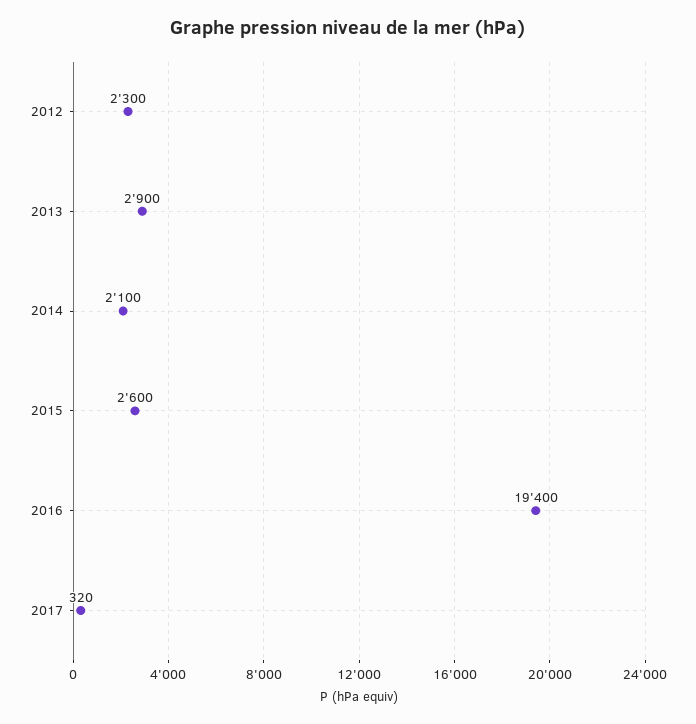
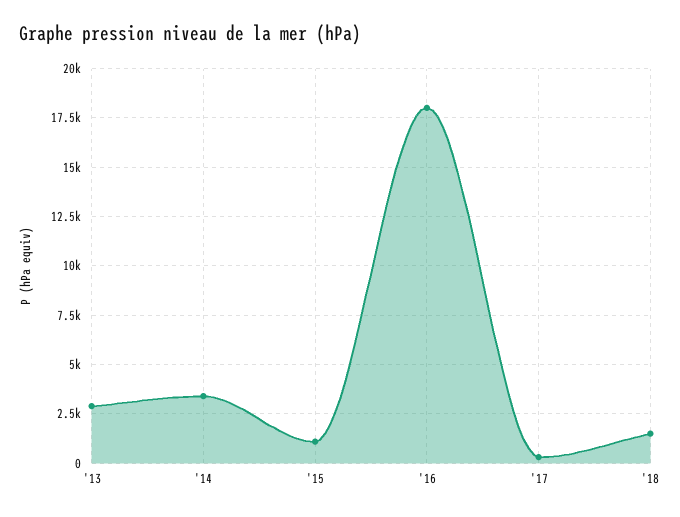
2012: 2300 -> none
2014: 2100 -> 3500
2015: 2600 -> 1000
2016: 19400 -> 18000
'18: none -> 1500

